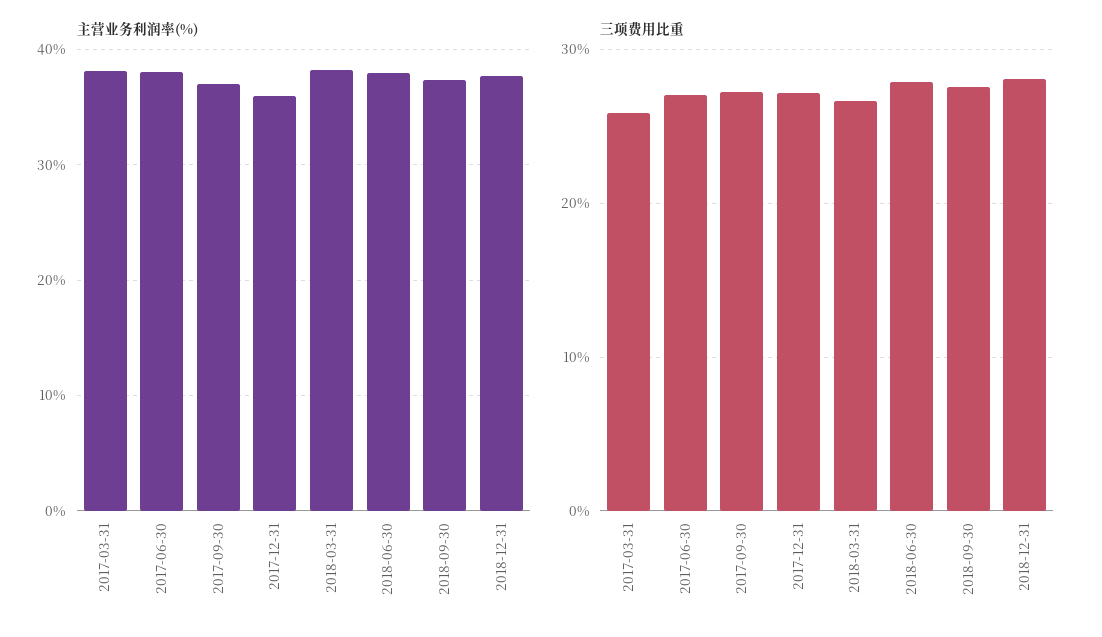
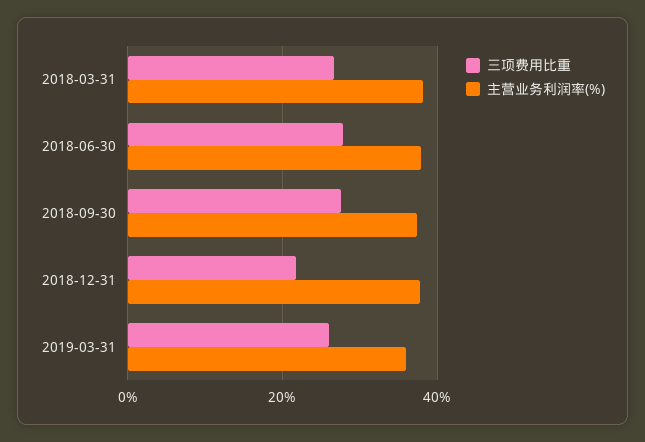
主营业务利润率(%), 2017-03-31: 38 -> none
主营业务利润率(%), 2017-06-30: 38 -> none
主营业务利润率(%), 2017-09-30: 37 -> none
主营业务利润率(%), 2017-12-31: 36 -> none
三项费用比重, 2017-03-31: 26 -> none
三项费用比重, 2017-06-30: 27 -> none
三项费用比重, 2017-09-30: 27 -> none
三项费用比重, 2017-12-31: 27 -> none
三项费用比重, 2018-12-31: 28 -> 22
三项费用比重, 2019-03-31: none -> 26
主营业务利润率(%), 2019-03-31: none -> 36

